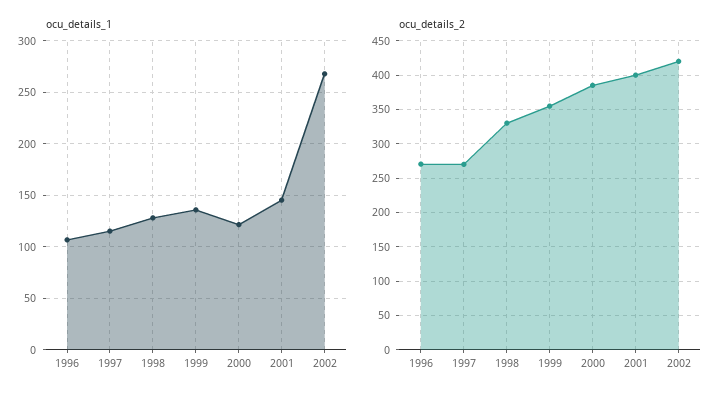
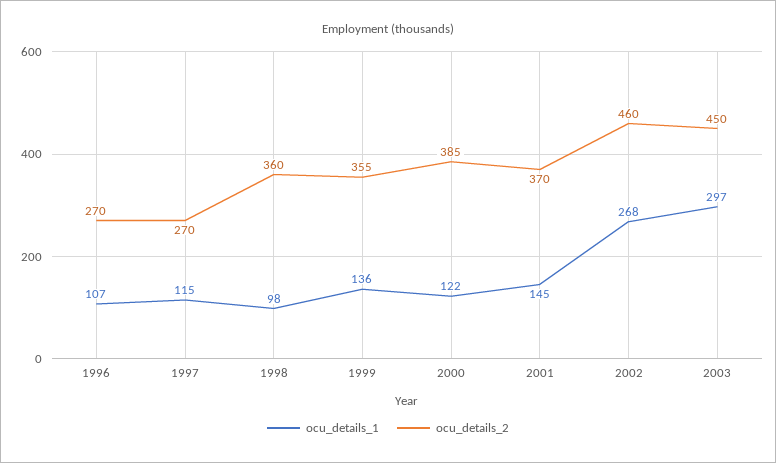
ocu_details_1, 1998: 130 -> 98
ocu_details_2, 1998: 330 -> 360
ocu_details_2, 2001: 400 -> 370
ocu_details_2, 2002: 420 -> 460
ocu_details_1, 2003: none -> 297
ocu_details_2, 2003: none -> 450

